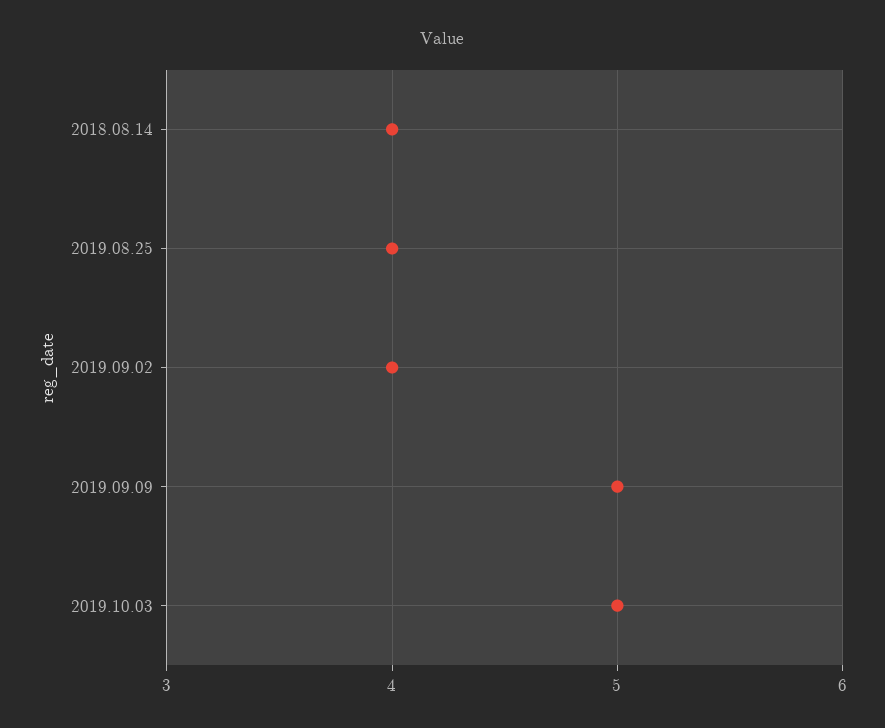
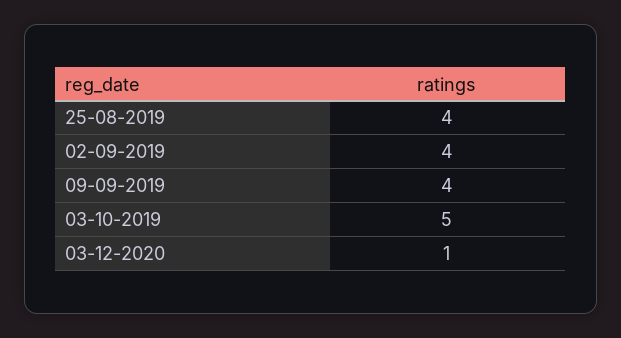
2018.08.14: 4 -> none
2019.09.09: 5 -> 4
03-12-2020: none -> 1

